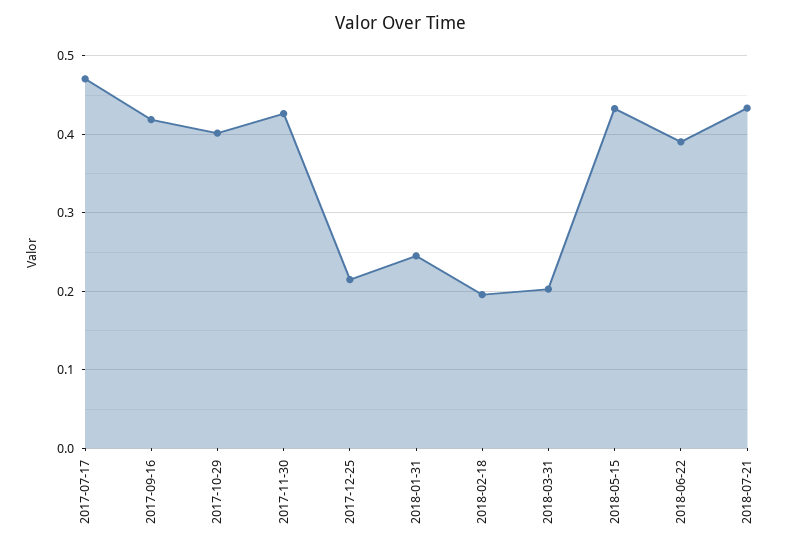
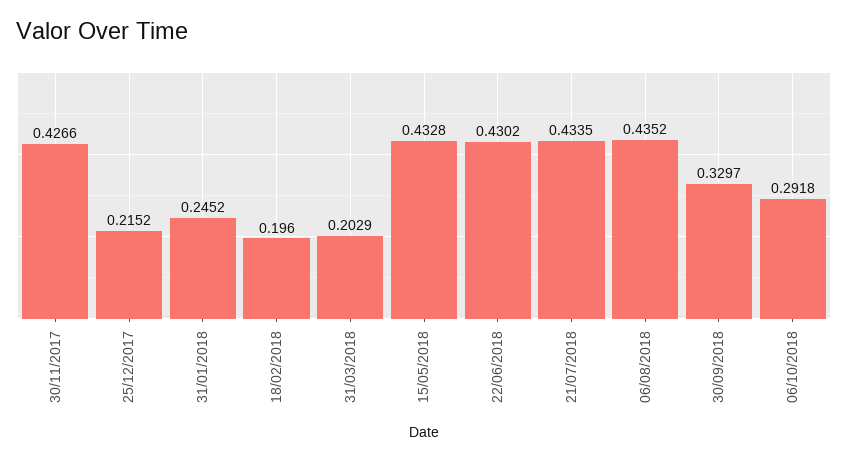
2017-07-17: 0.47 -> none
2017-09-16: 0.42 -> none
2017-10-29: 0.4 -> none
2018-06-22: 0.39 -> 0.4302
06/08/2018: none -> 0.4352
30/09/2018: none -> 0.3297
06/10/2018: none -> 0.2918

